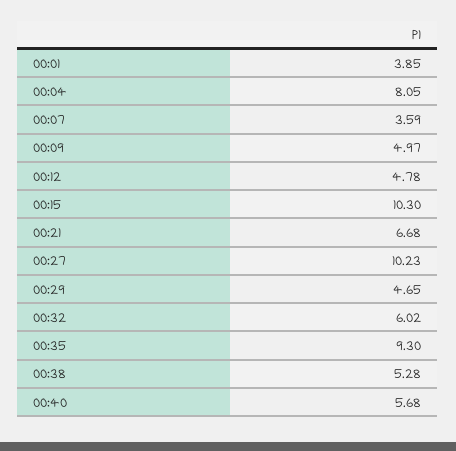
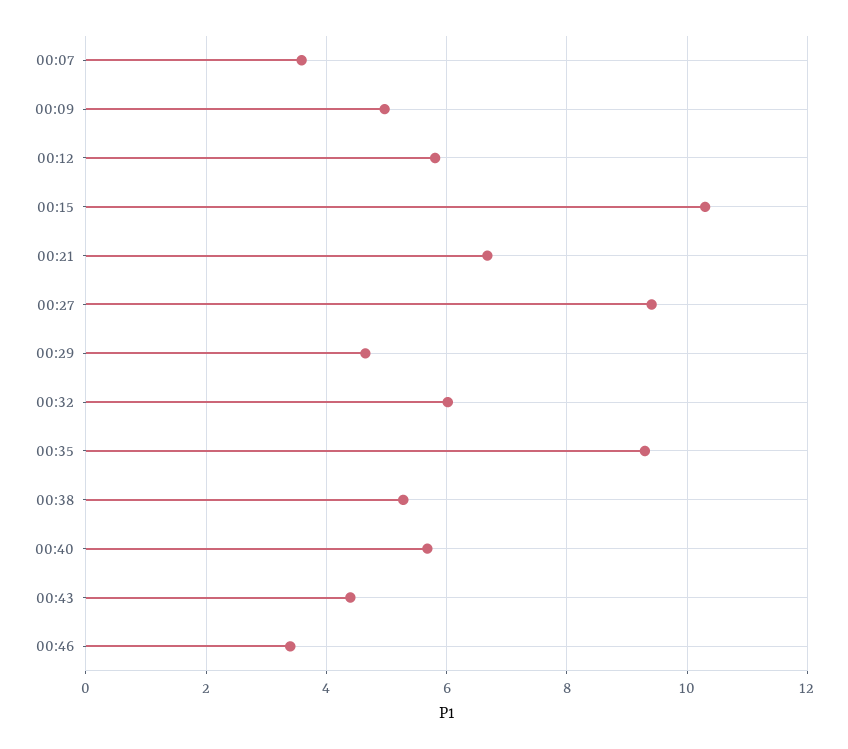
00:01: 3.85 -> none
00:04: 8.05 -> none
00:12: 4.78 -> 5.8
00:27: 10.23 -> 9.4
00:43: none -> 4.4
00:46: none -> 3.4

